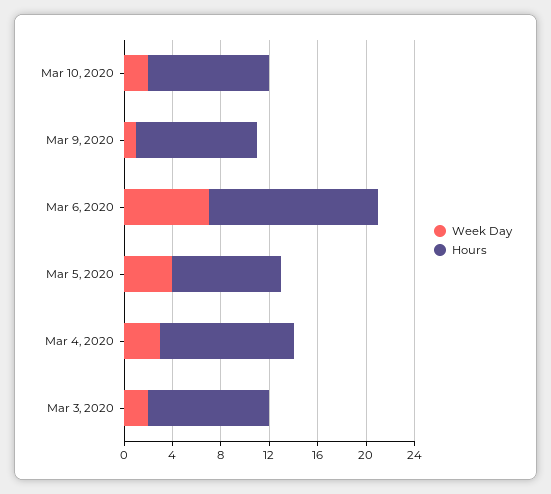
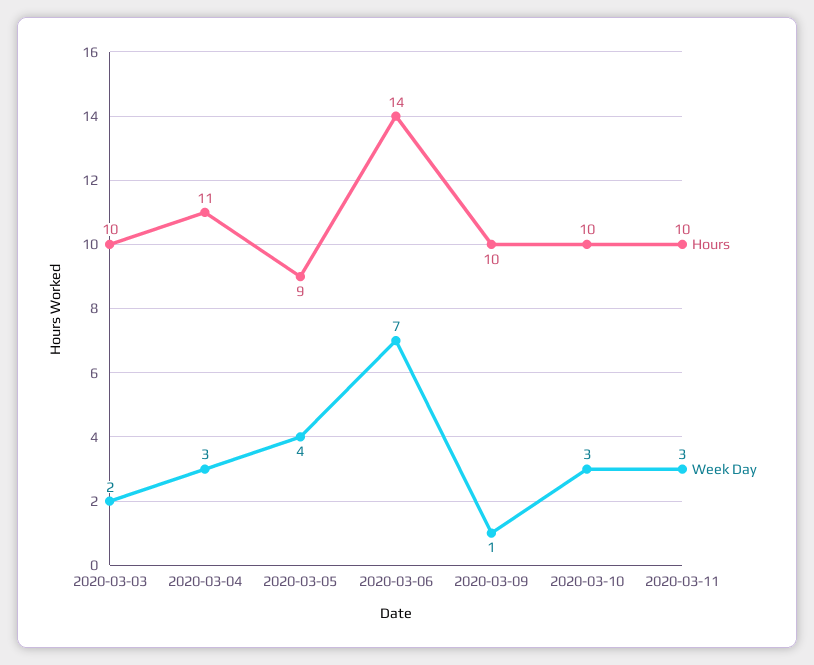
Week Day, Mar 10, 2020: 2 -> 3
Hours, 2020-03-11: none -> 10
Week Day, 2020-03-11: none -> 3

